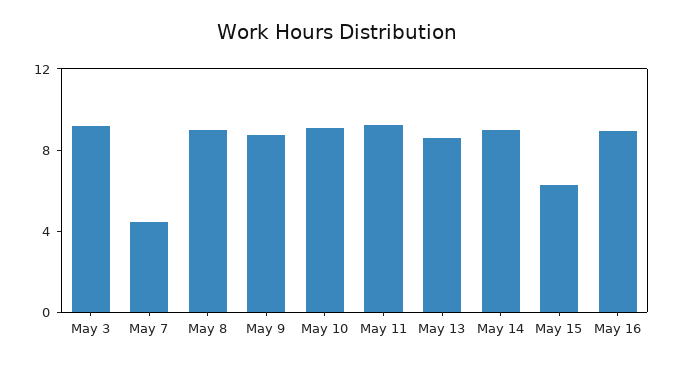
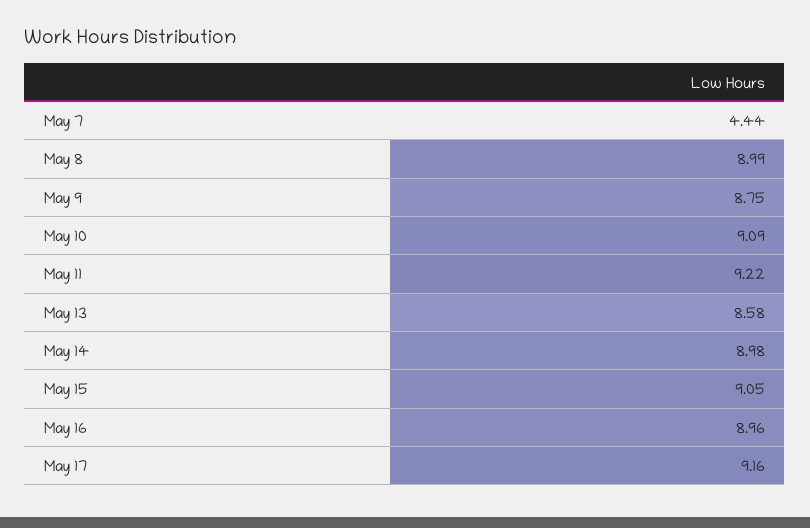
May 3: 9 -> none
May 15: 6 -> 9.05
May 17: none -> 9.16

